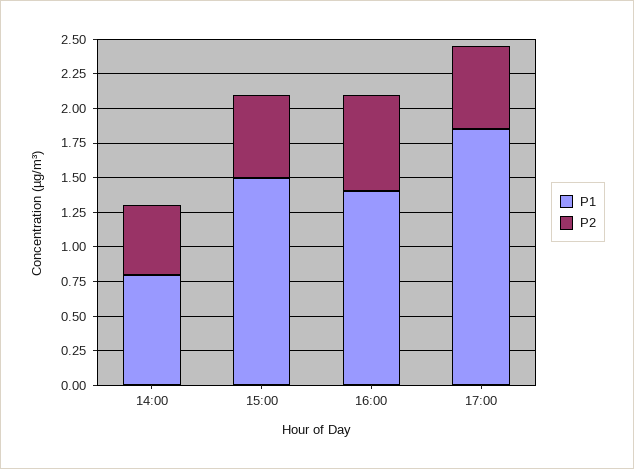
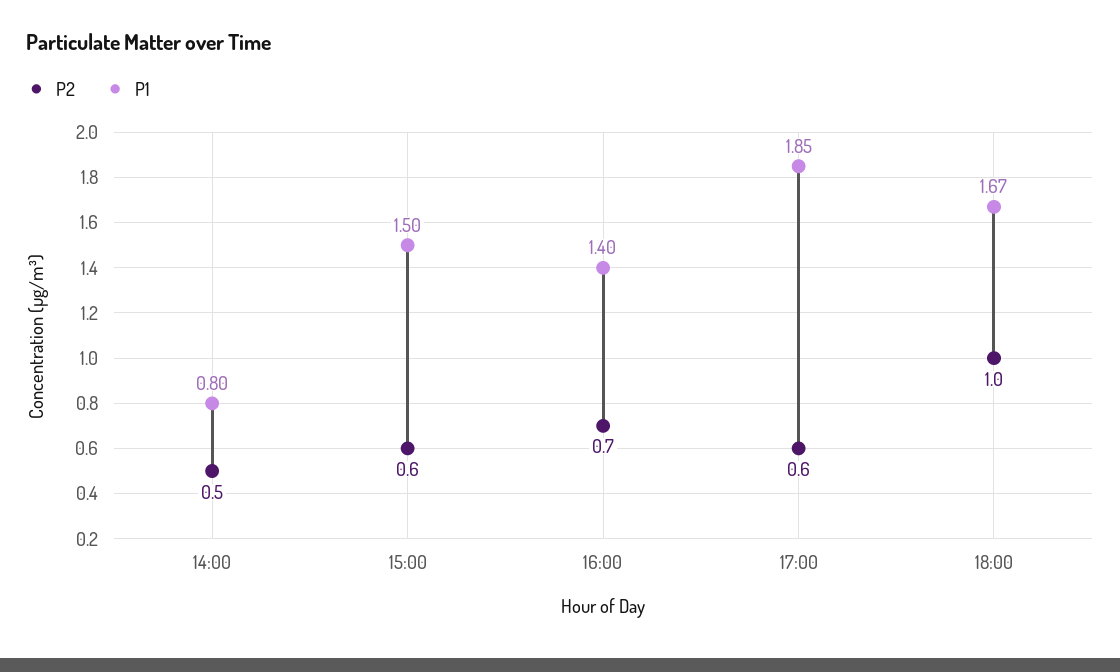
P2, 18:00: none -> 1
P1, 18:00: none -> 1.67

